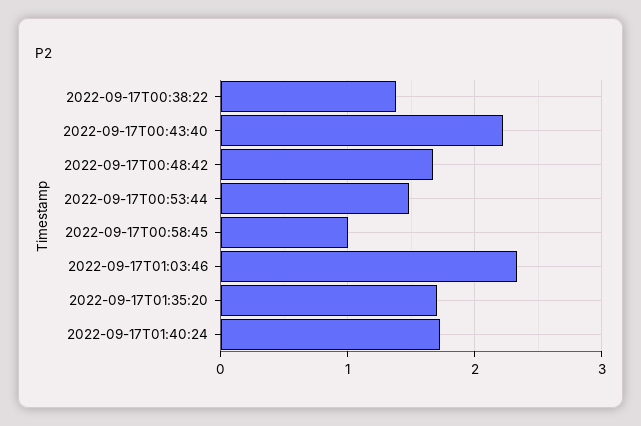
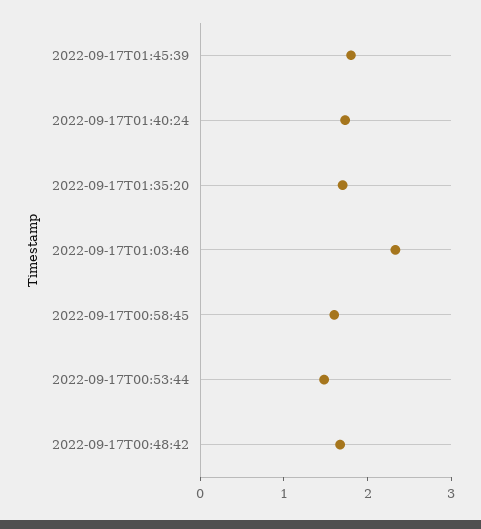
2022-09-17T00:38:22: 1.4 -> none
2022-09-17T00:43:40: 2.2 -> none
2022-09-17T00:58:45: 1 -> 1.6
2022-09-17T01:45:39: none -> 1.8

